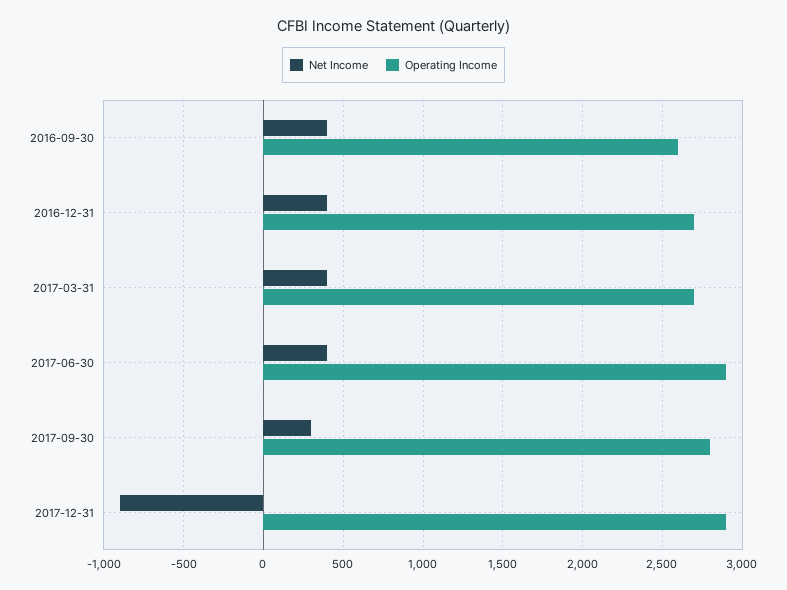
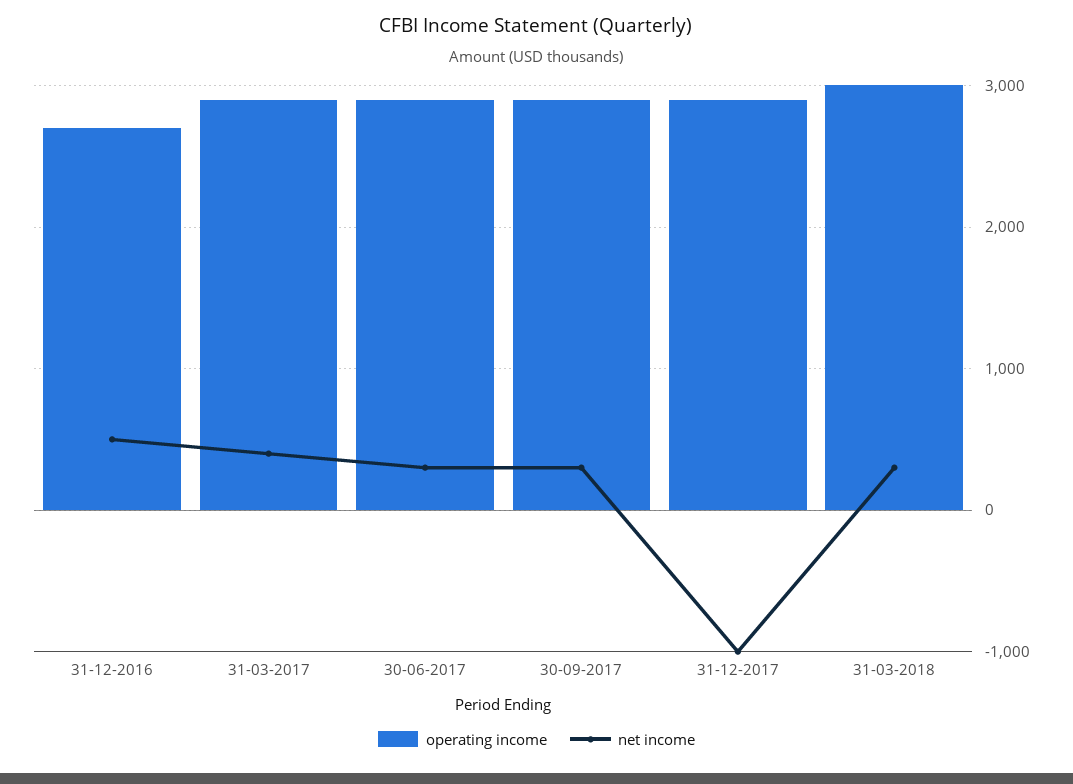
Net Income, 2016-09-30: 400 -> none
Operating Income, 2016-09-30: 2600 -> none
Net Income, 2016-12-31: 400 -> 500
Operating Income, 2017-03-31: 2700 -> 2900
Net Income, 2017-06-30: 400 -> 300
Operating Income, 2017-09-30: 2800 -> 2900
Net Income, 2017-12-31: -900 -> -1000
Operating Income, 31-03-2018: none -> 3000
Net Income, 31-03-2018: none -> 300

